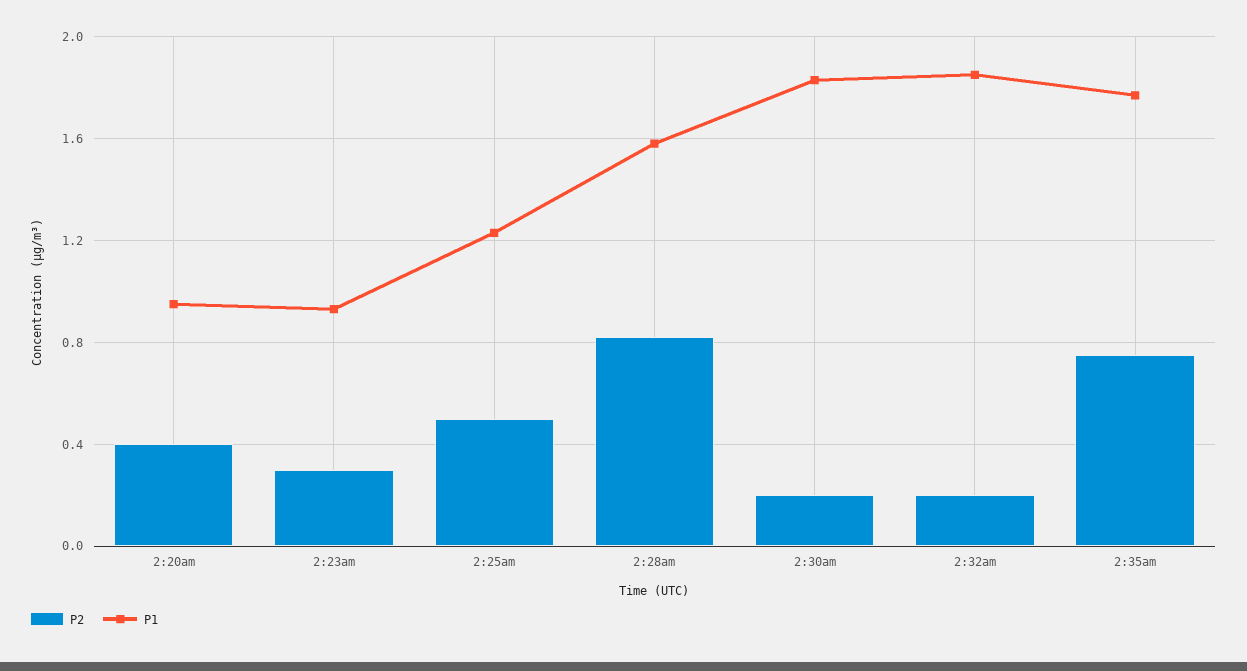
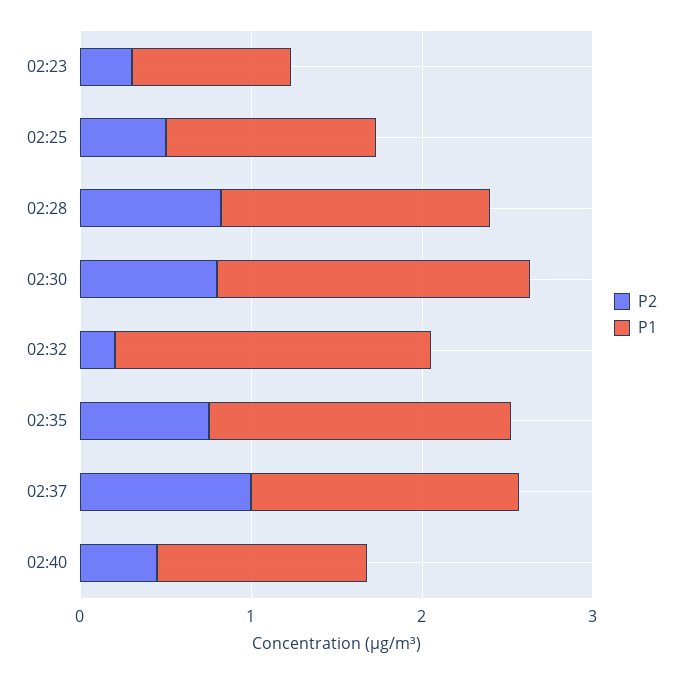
P2, 2:20am: 0.4 -> none
P1, 2:20am: 0.95 -> none
P2, 2:30am: 0.2 -> 0.8
P2, 02:37: none -> 1
P1, 02:37: none -> 1.6
P2, 02:40: none -> 0.4
P1, 02:40: none -> 1.2

